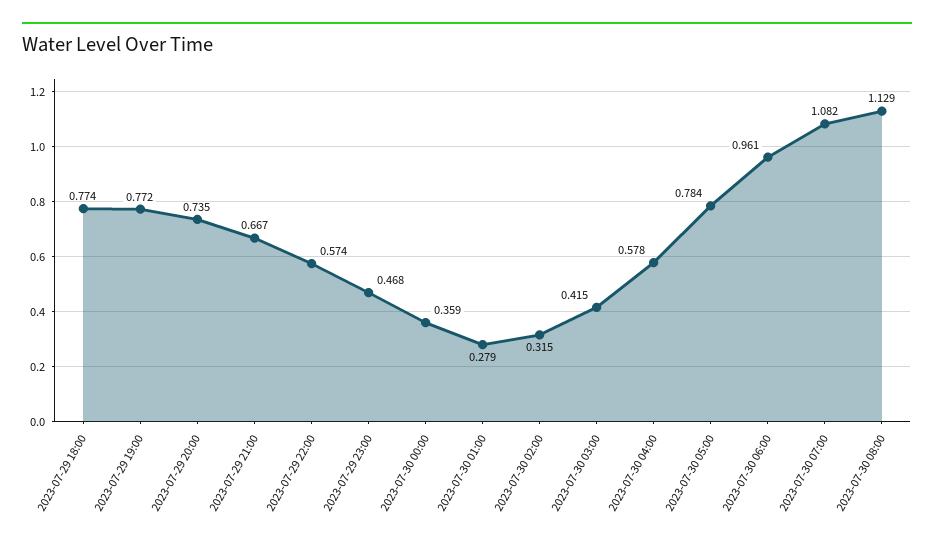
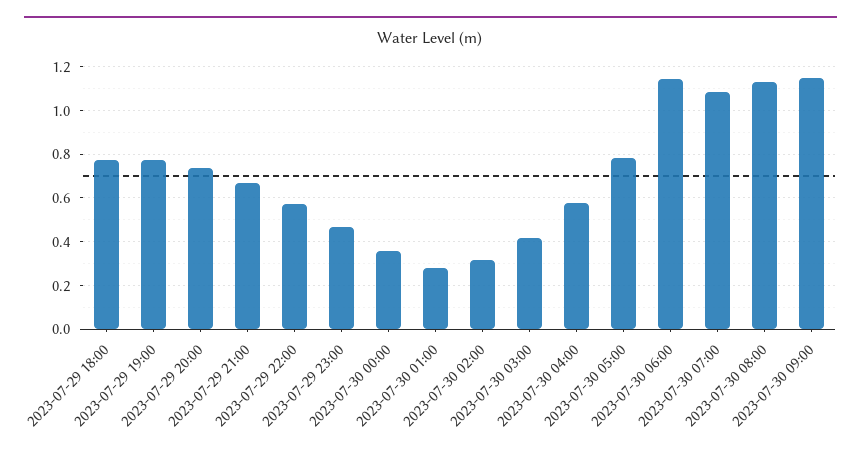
2023-07-30 06:00: 0.961 -> 1.15
2023-07-30 09:00: none -> 1.15

